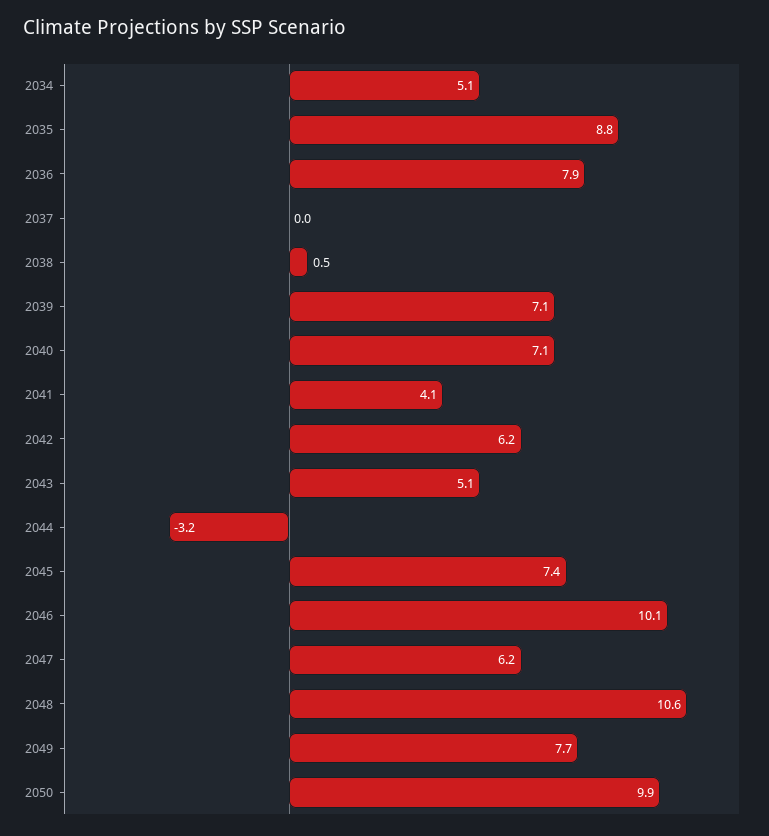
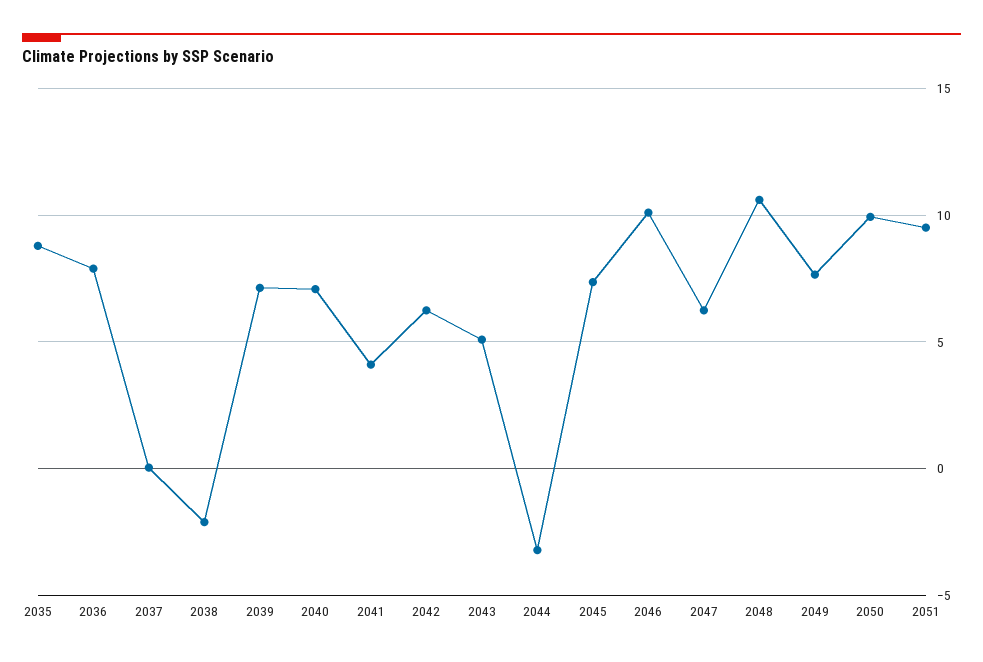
2034: 5.1 -> none
2038: 0.5 -> -2
2051: none -> 9.5

